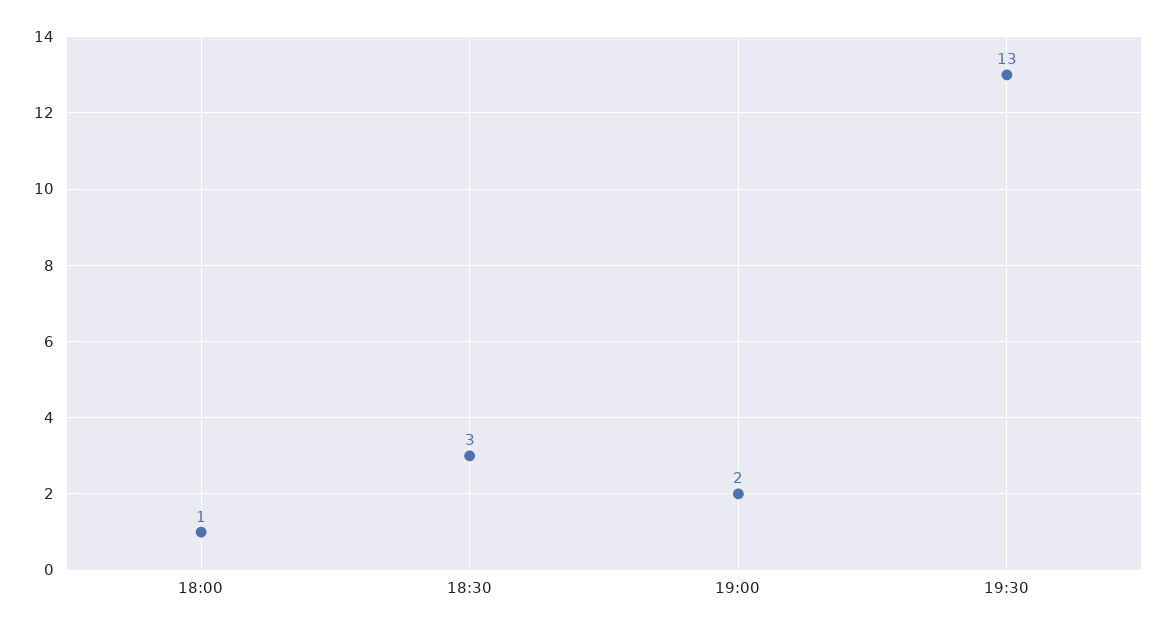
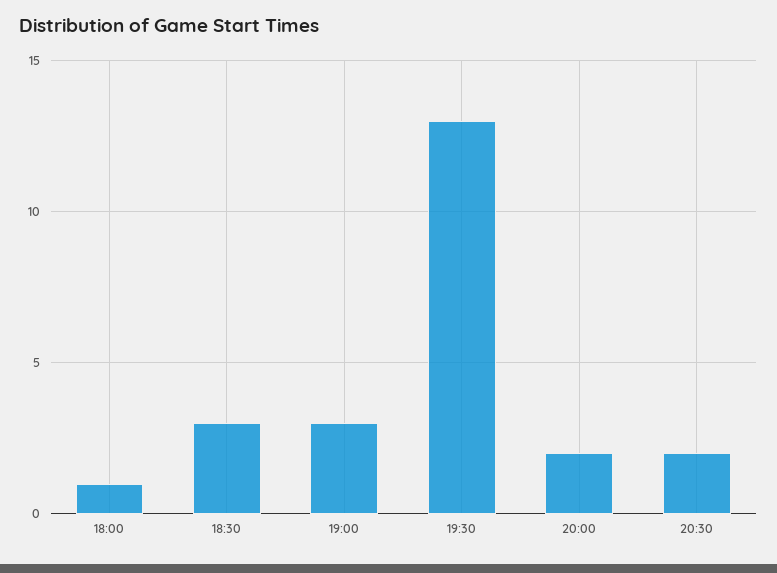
19:00: 2 -> 3
20:00: none -> 2
20:30: none -> 2

